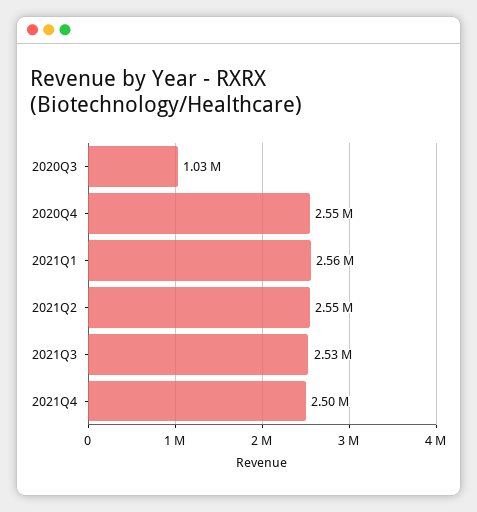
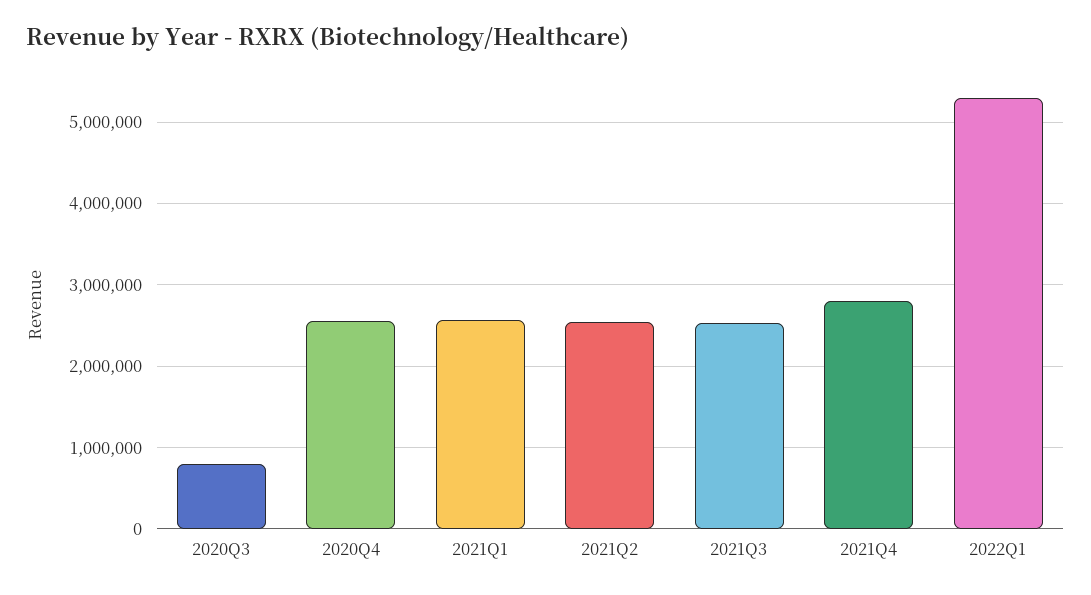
2020Q3: 1030000 -> 800000
2021Q4: 2500000 -> 2800000
2022Q1: none -> 5300000

